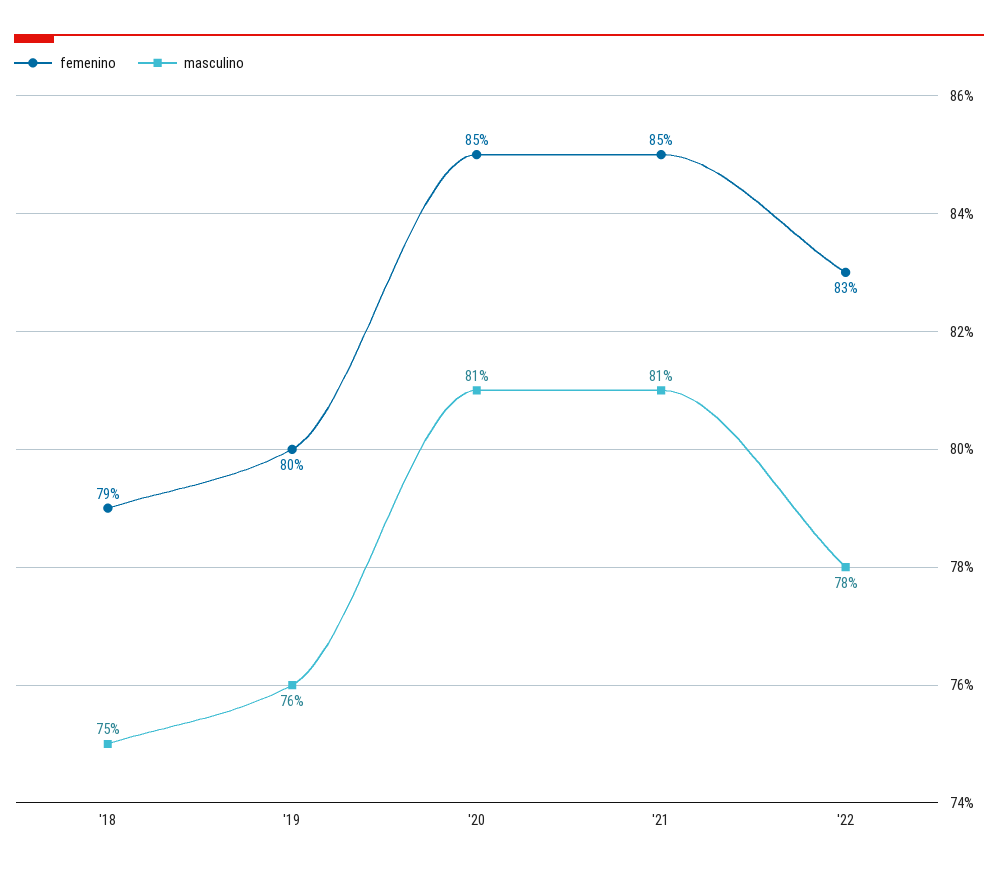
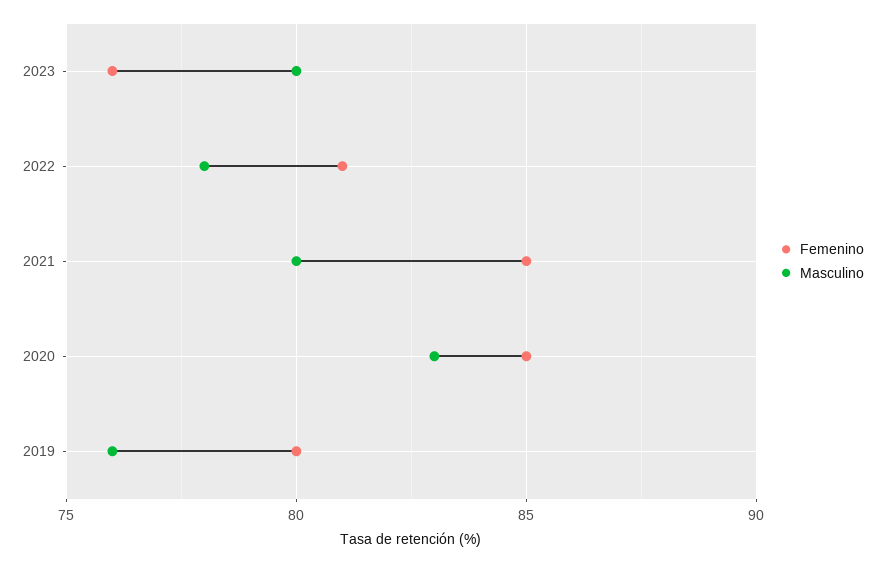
femenino, '18: 79 -> none
masculino, '18: 75 -> none
masculino, '20: 81 -> 83
masculino, '21: 81 -> 80
femenino, '22: 83 -> 81
femenino, 2023: none -> 76
masculino, 2023: none -> 80

